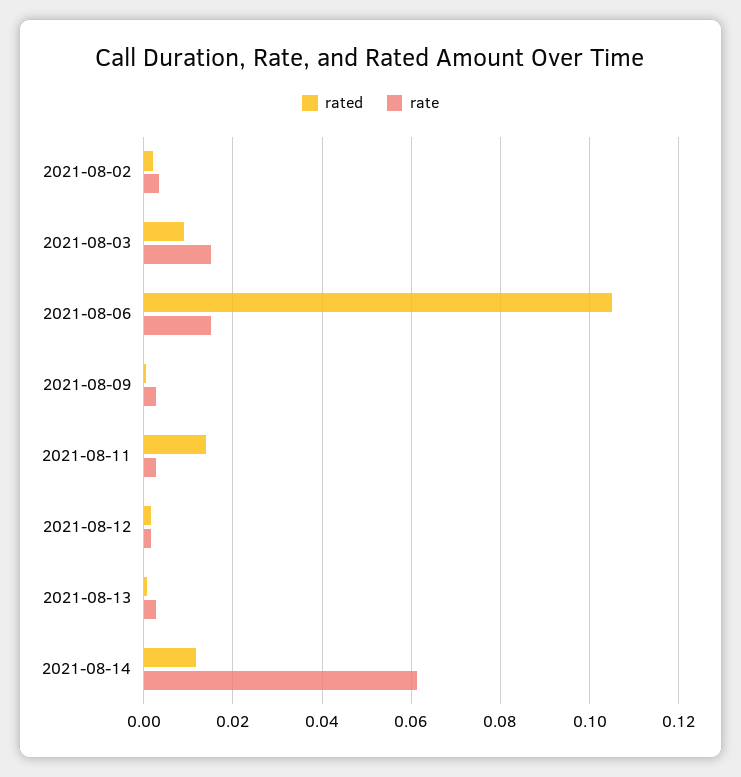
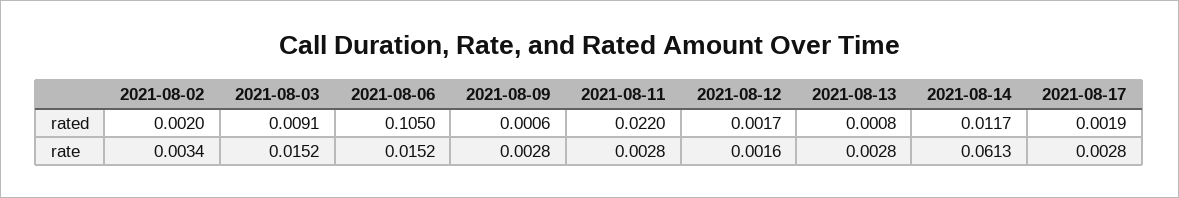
rated, 2021-08-11: 0.014 -> 0.022
rated, 2021-08-17: none -> 0.0019
rate, 2021-08-17: none -> 0.0028

